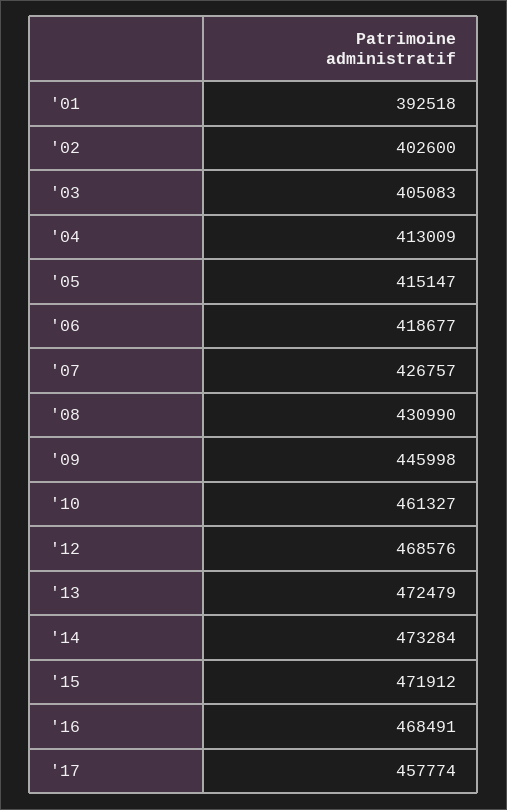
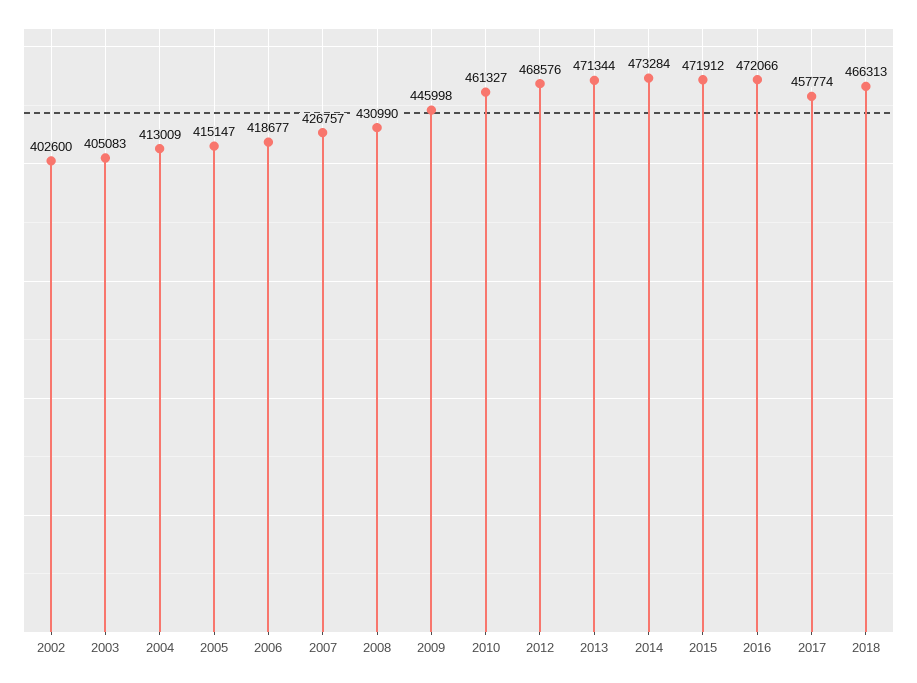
'01: 392518 -> none
'13: 472479 -> 471344
'16: 468491 -> 472066
2018: none -> 466313

